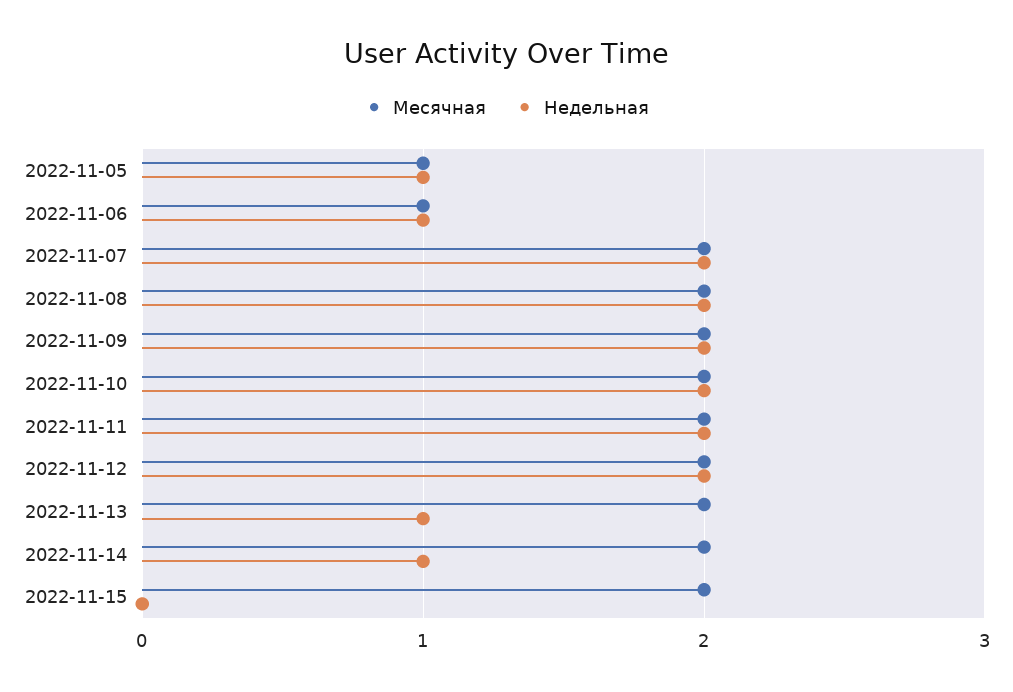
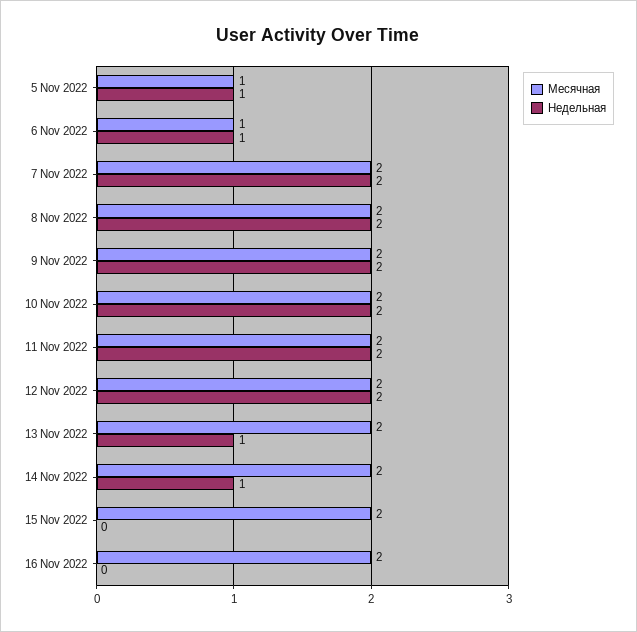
Месячная, 16 Nov 2022: none -> 2
Недельная, 16 Nov 2022: none -> 0

